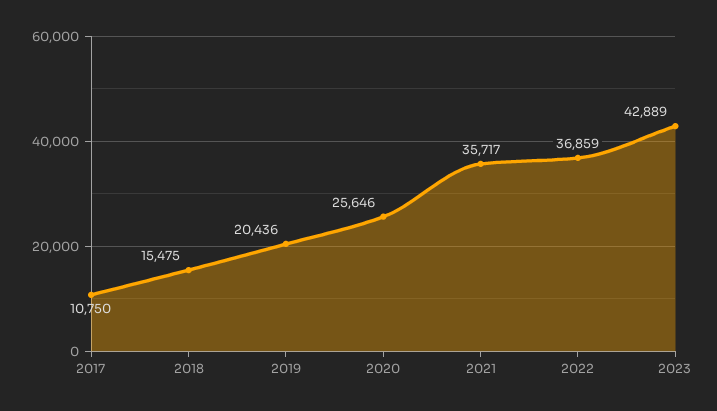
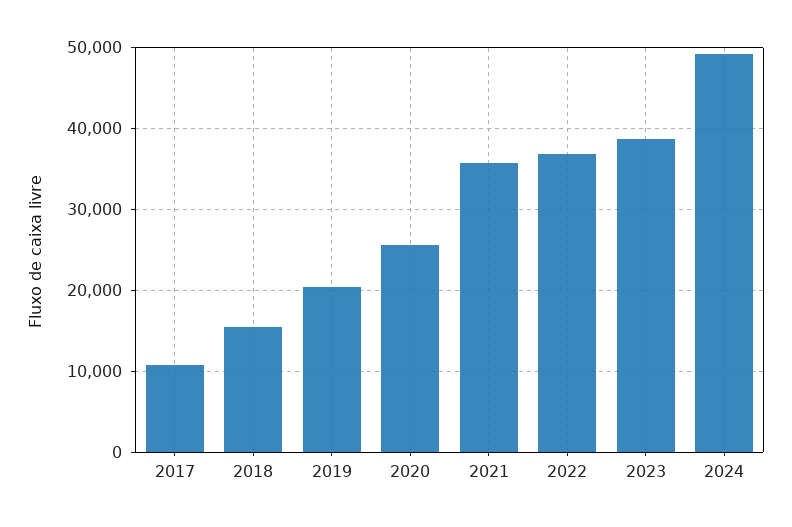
2023: 42889 -> 39000
2024: none -> 49000

